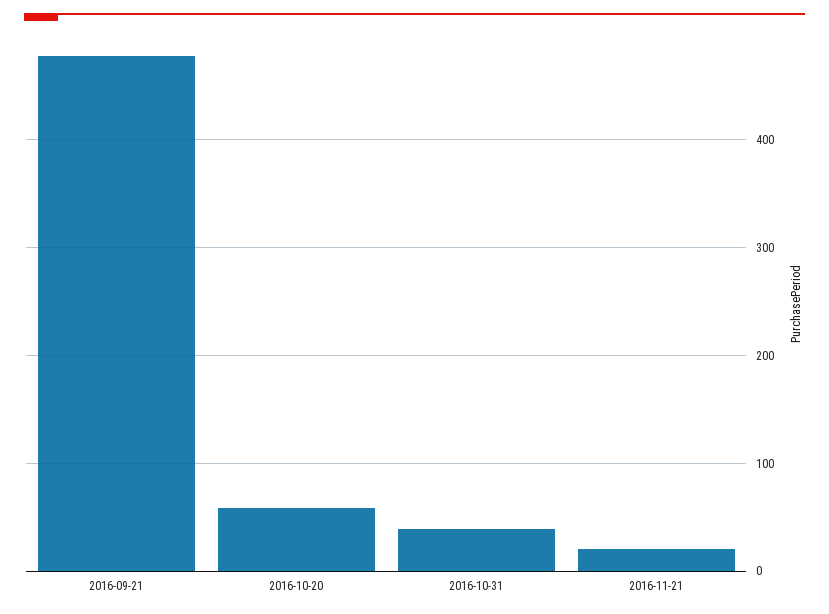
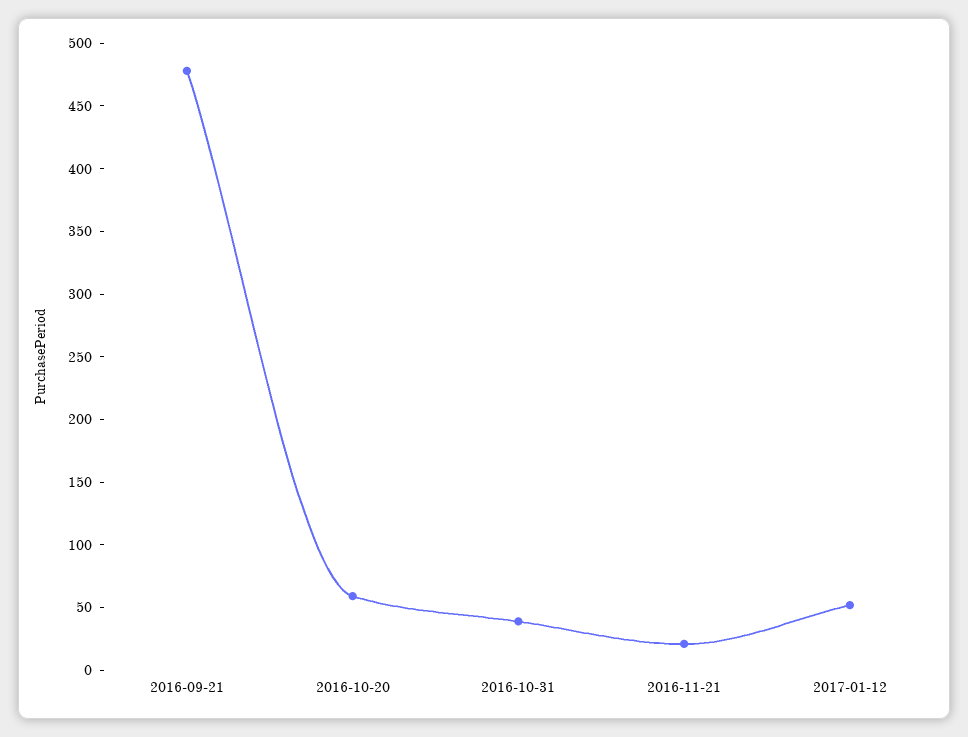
2017-01-12: none -> 50

